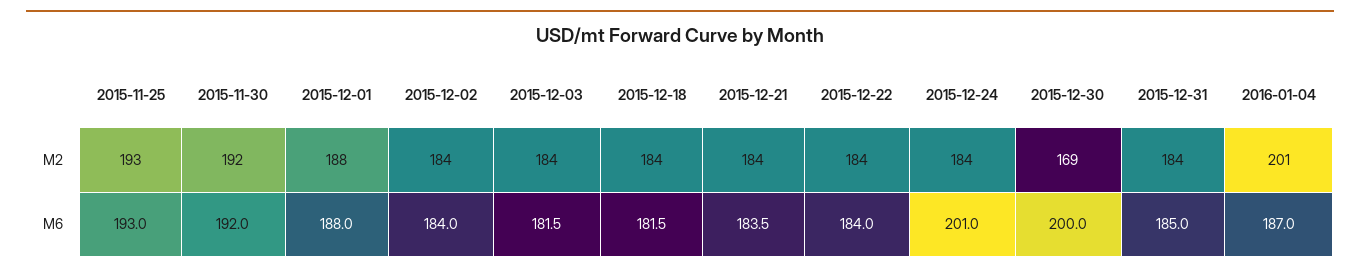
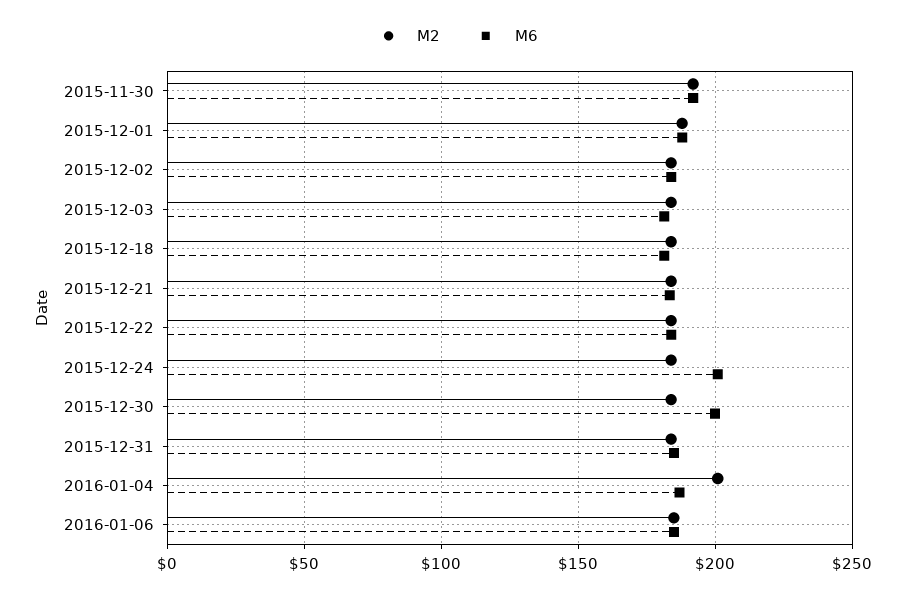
M2, 2015-11-25: 193 -> none
M2, 2015-12-30: 169 -> 185
M6, 2015-11-25: 193 -> none
M2, 2016-01-06: none -> 185
M6, 2016-01-06: none -> 185

